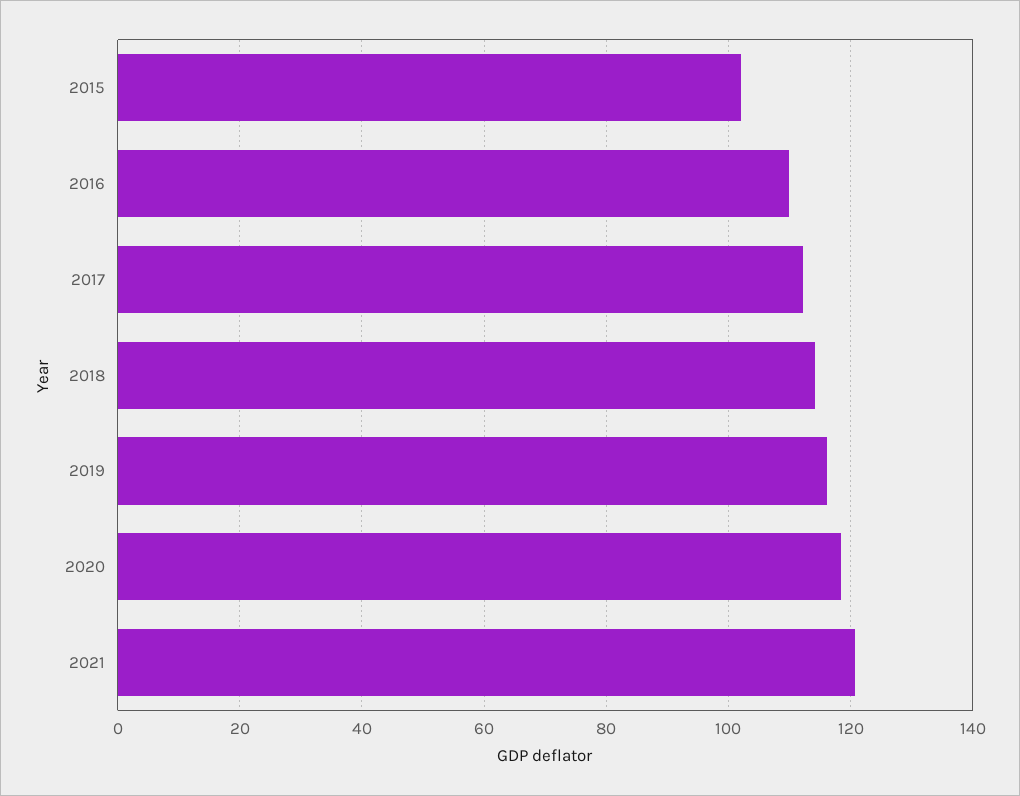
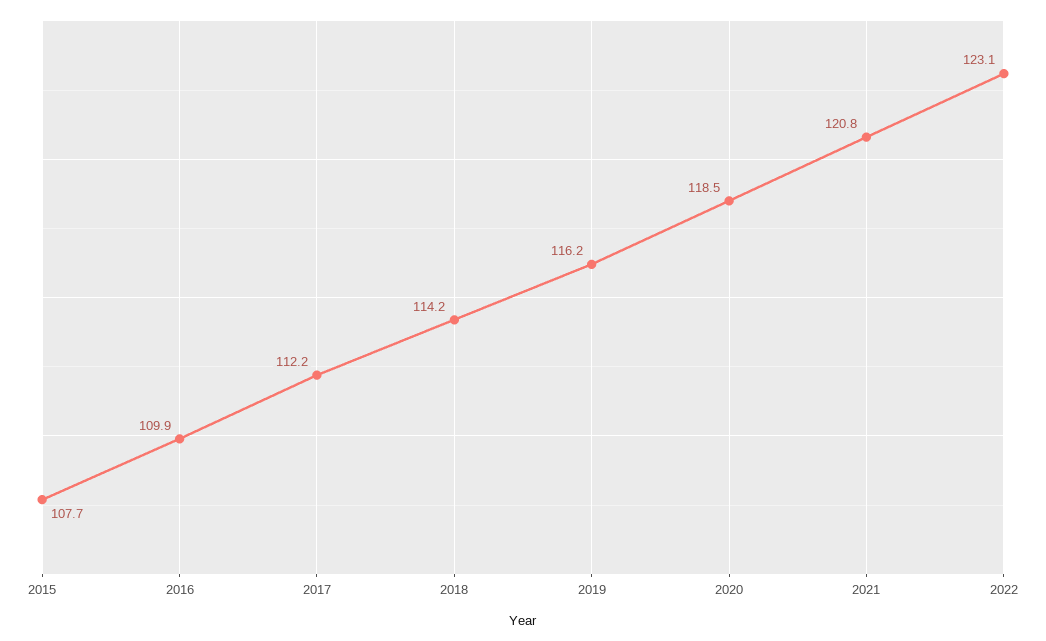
2015: 102 -> 107.7
2022: none -> 123.1

